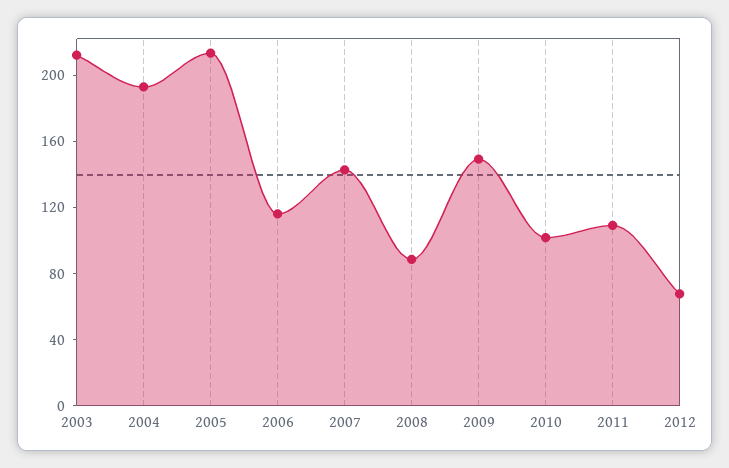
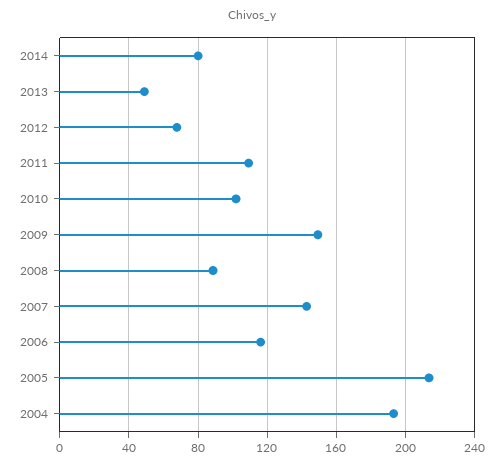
2003: 210 -> none
2014: none -> 80
2013: none -> 50

